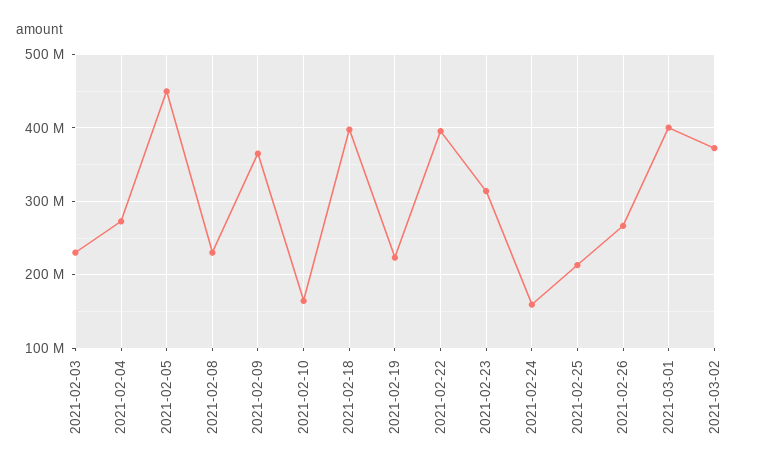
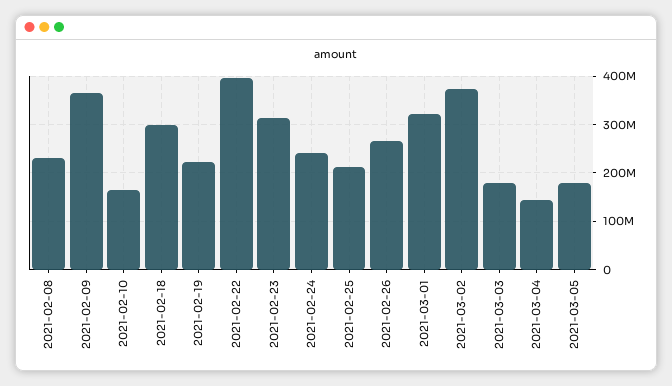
2021-02-03: 230000000 -> none
2021-02-04: 270000000 -> none
2021-02-05: 450000000 -> none
2021-02-18: 400000000 -> 300000000
2021-02-24: 160000000 -> 240000000
2021-03-01: 400000000 -> 320000000
2021-03-03: none -> 180000000
2021-03-04: none -> 140000000
2021-03-05: none -> 180000000

